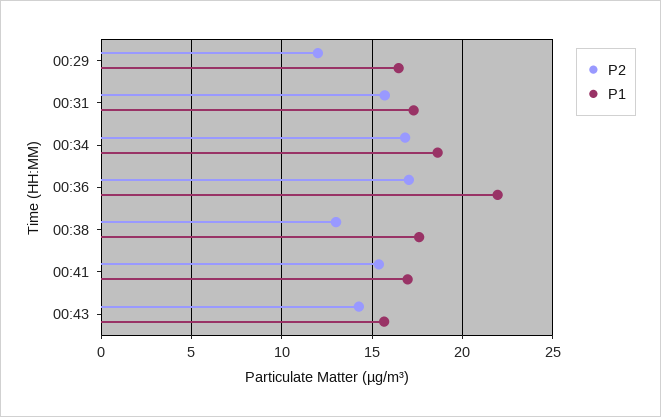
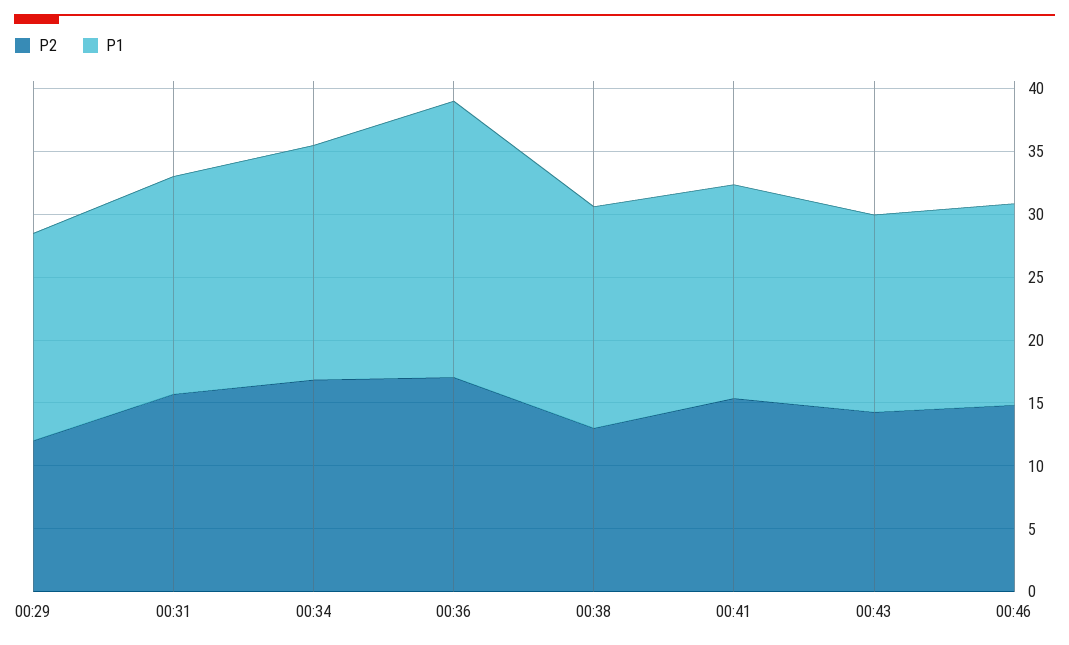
P2, 00:46: none -> 15
P1, 00:46: none -> 16

